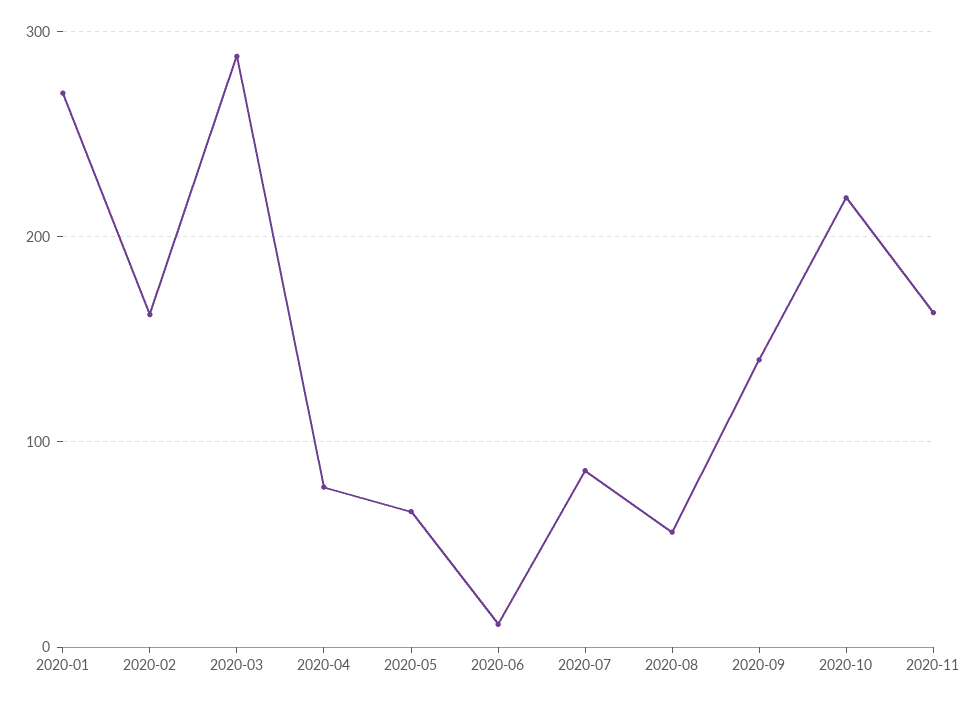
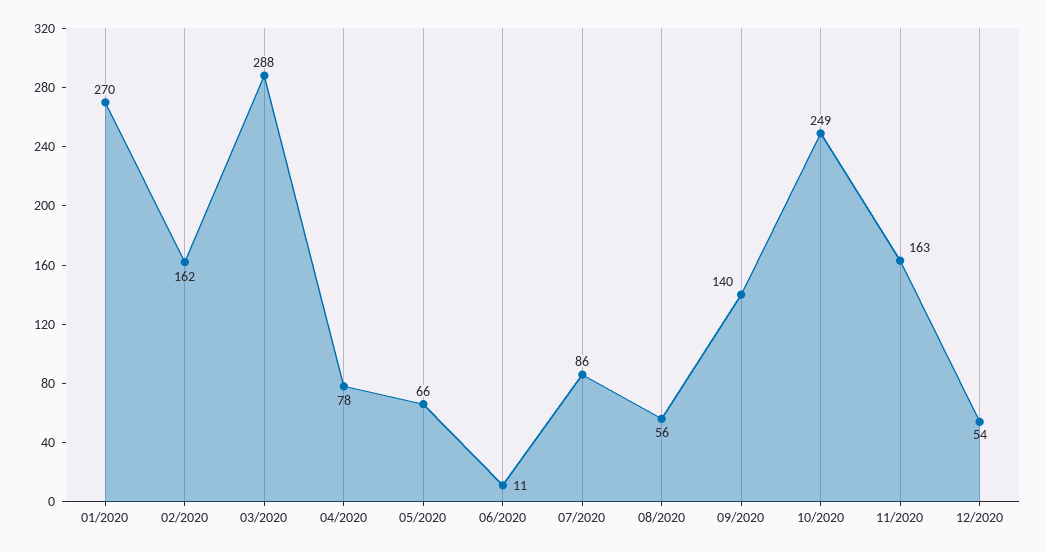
2020-10: 220 -> 249
12/2020: none -> 54

